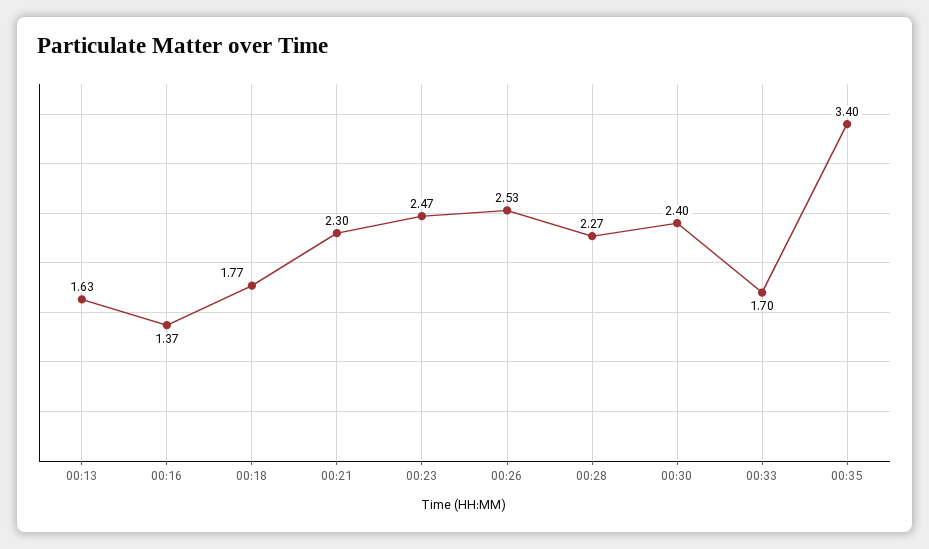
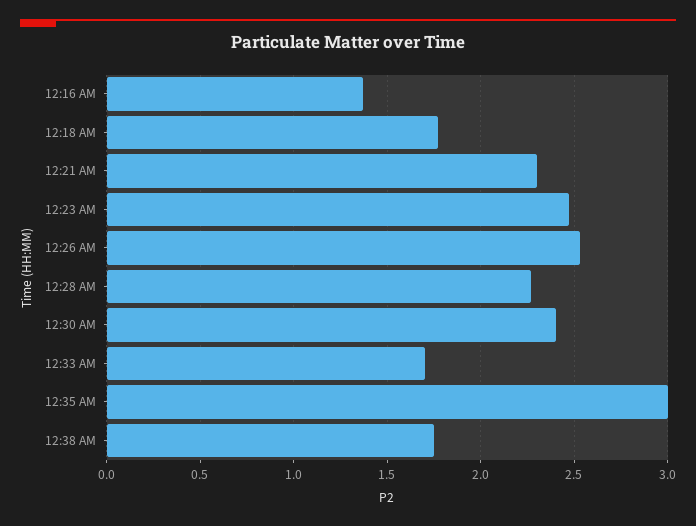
00:13: 1.63 -> none
00:35: 3.4 -> 3
12:38 AM: none -> 1.75

